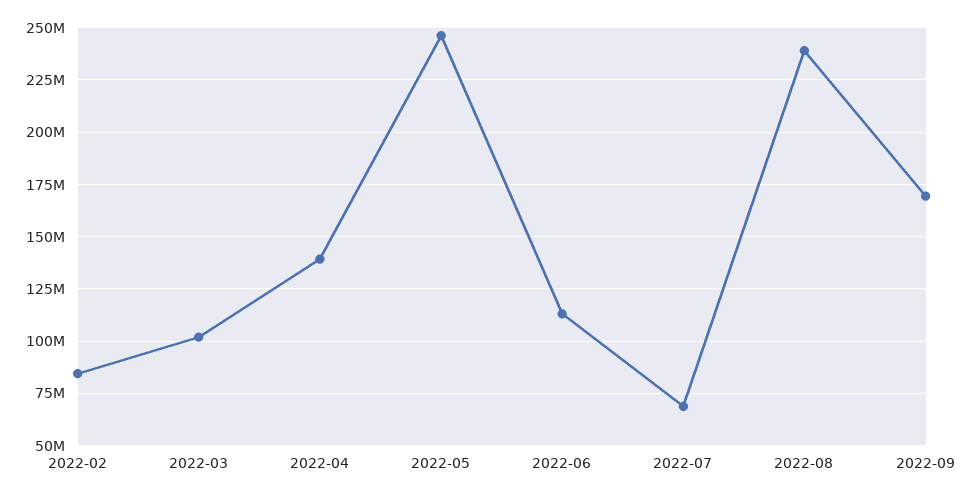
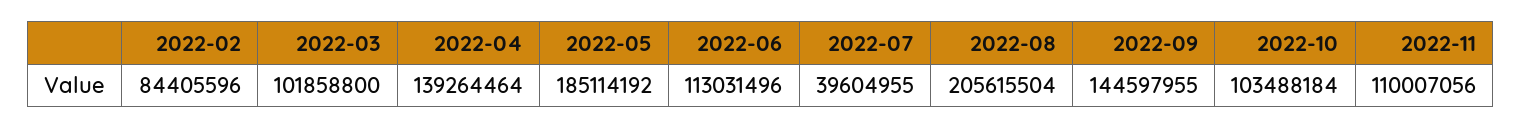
2022-05: 245000000 -> 185114192
2022-07: 70000000 -> 39604955
2022-08: 240000000 -> 205615504
2022-09: 170000000 -> 144597955
2022-10: none -> 103488184
2022-11: none -> 110007056

